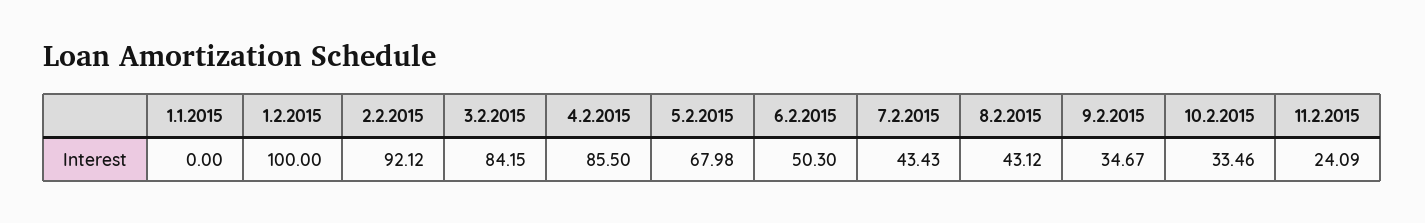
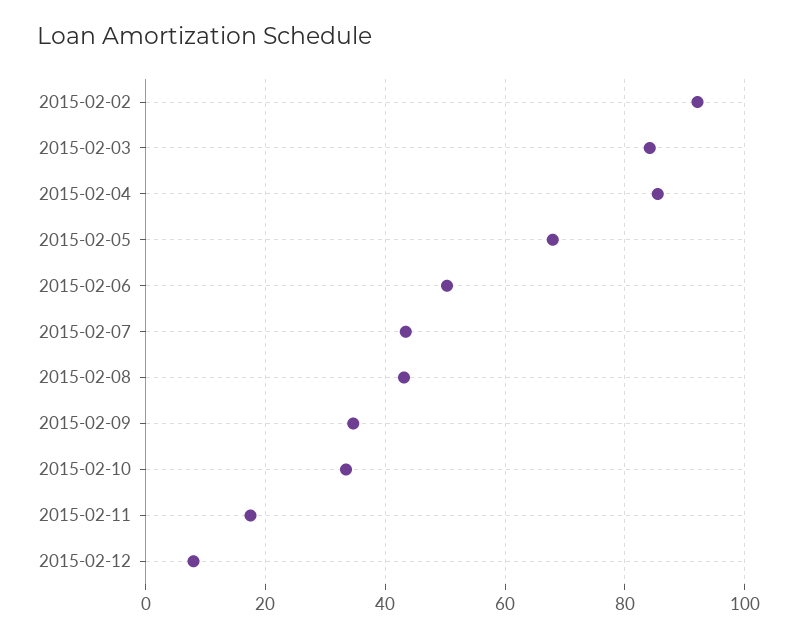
1.1.2015: 0 -> none
1.2.2015: 100 -> none
11.2.2015: 24.09 -> 18
2015-02-12: none -> 8

